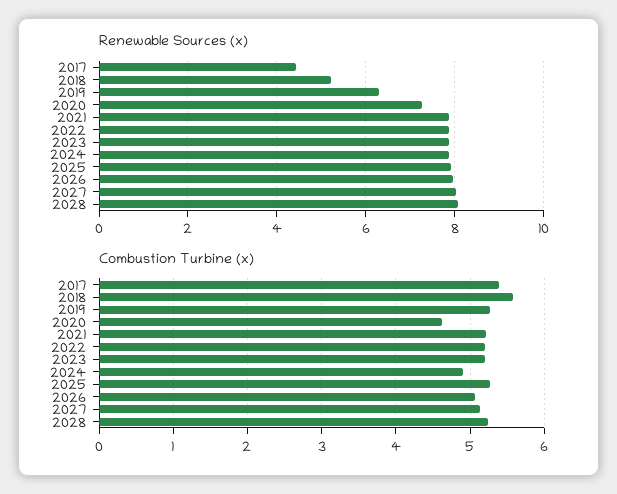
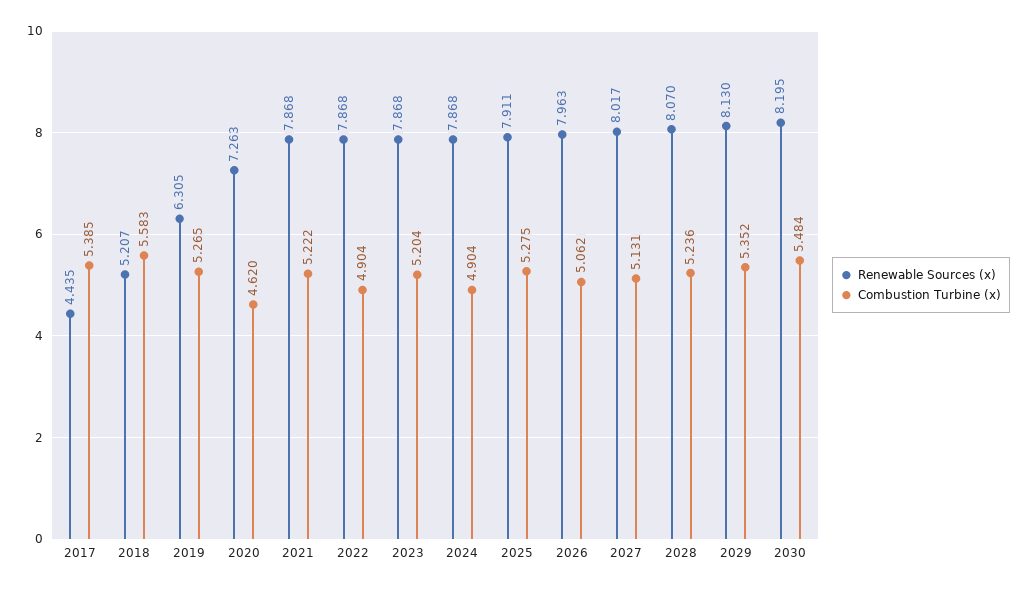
Combustion Turbine (x), 2022: 5.2 -> 4.904
Renewable Sources (x), 2029: none -> 8.13
Combustion Turbine (x), 2029: none -> 5.352
Renewable Sources (x), 2030: none -> 8.195
Combustion Turbine (x), 2030: none -> 5.484

